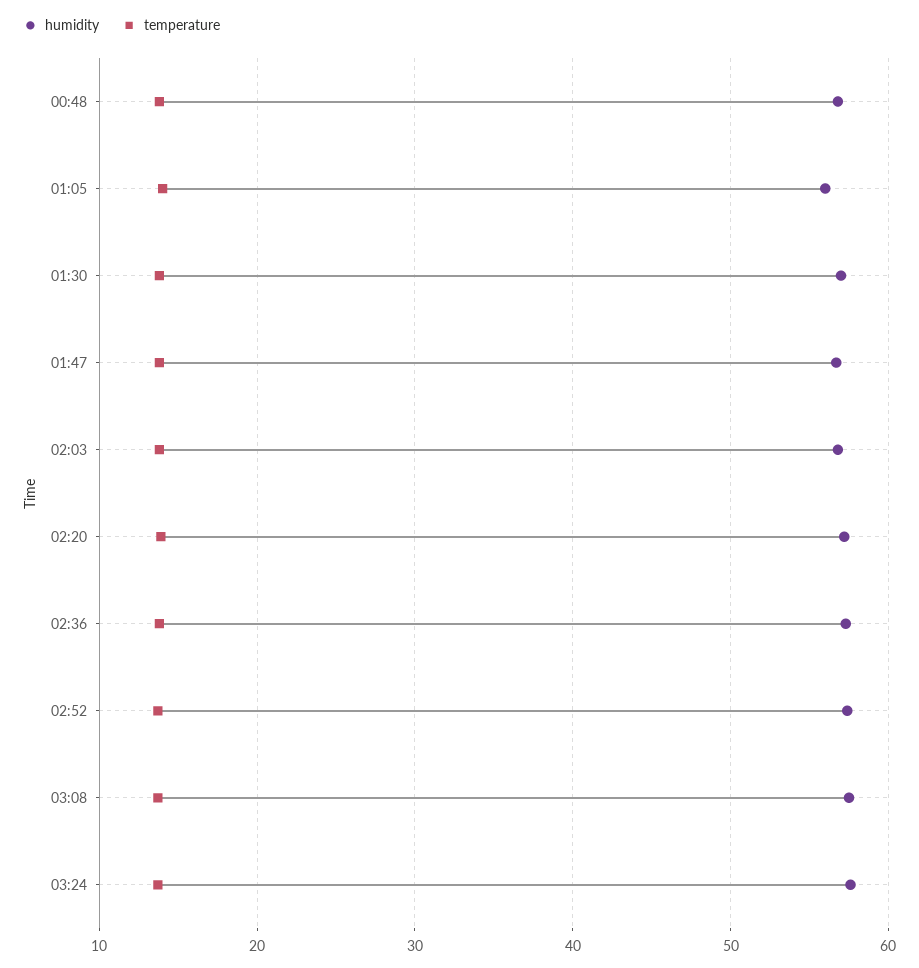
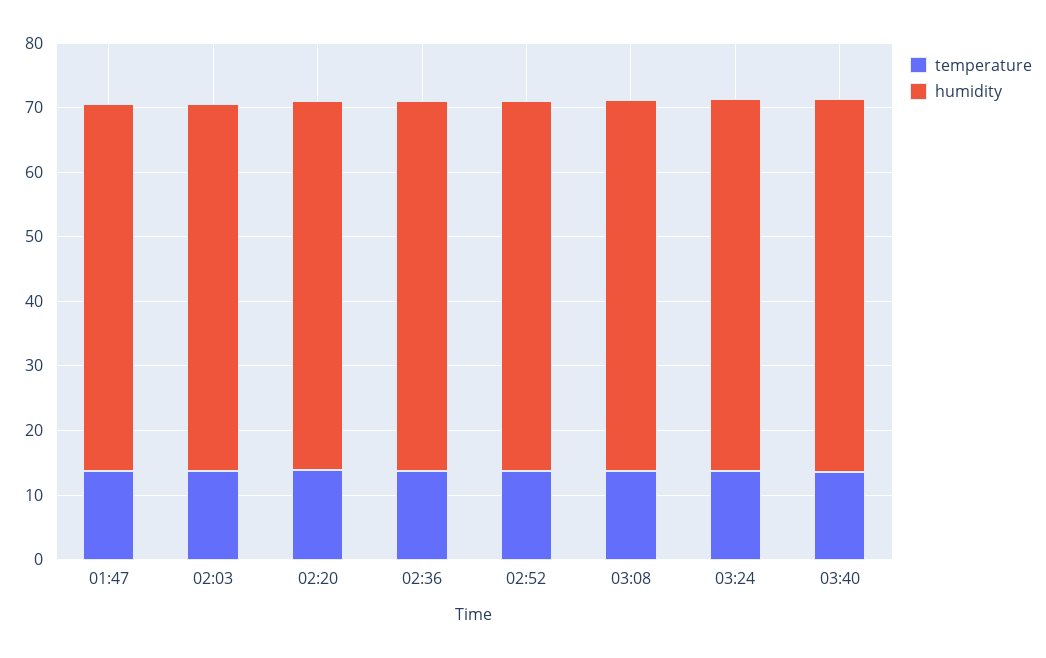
humidity, 00:48: 57 -> none
temperature, 00:48: 14 -> none
humidity, 01:05: 56 -> none
temperature, 01:05: 14 -> none
humidity, 01:30: 57 -> none
temperature, 01:30: 14 -> none
temperature, 03:40: none -> 14
humidity, 03:40: none -> 58

